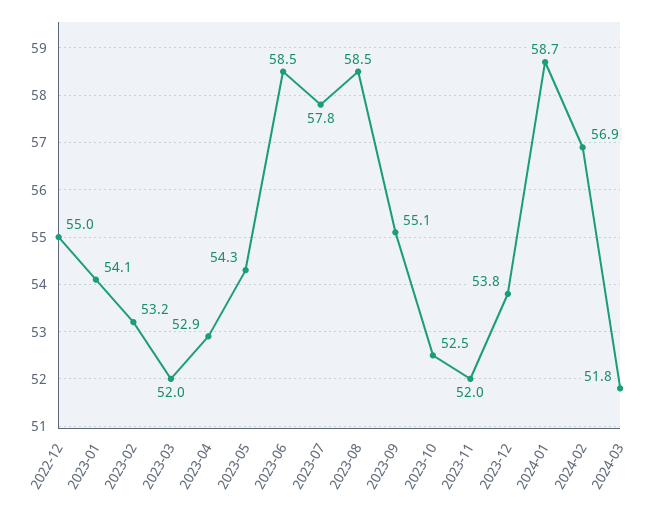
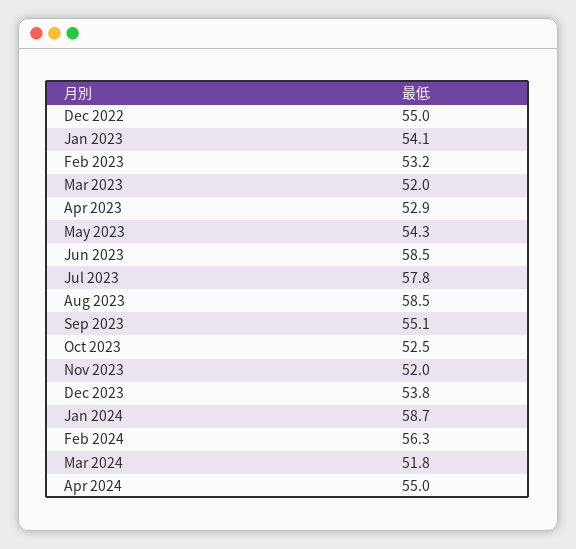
2024-02: 56.9 -> 56.3
Apr 2024: none -> 55

